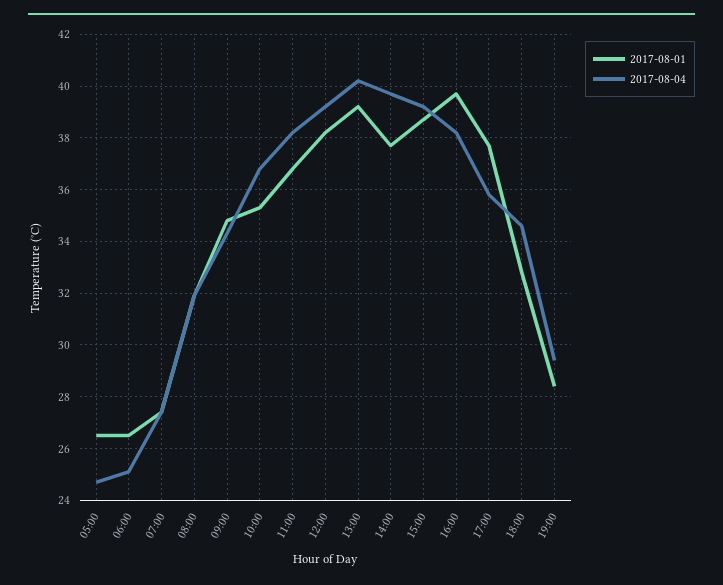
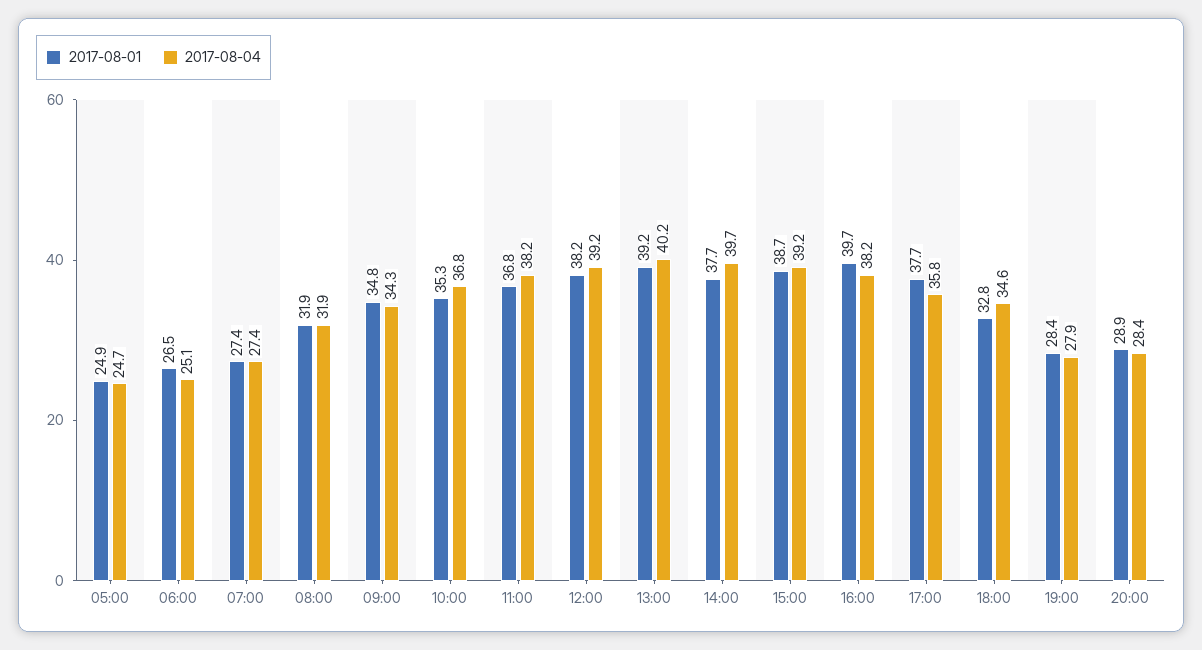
2017-08-01, 05:00: 26.5 -> 24.9
2017-08-04, 19:00: 29.5 -> 27.9
2017-08-01, 20:00: none -> 28.9
2017-08-04, 20:00: none -> 28.4

